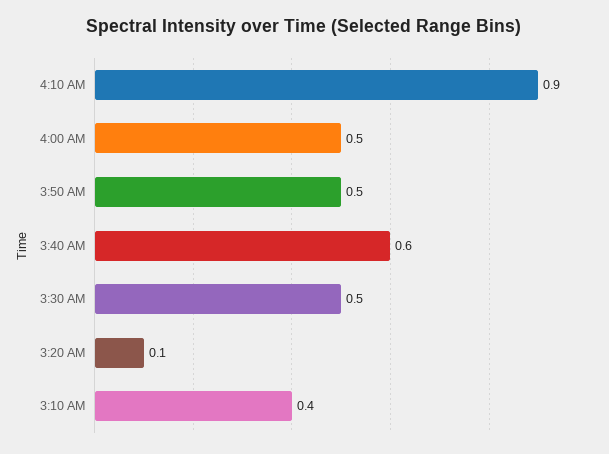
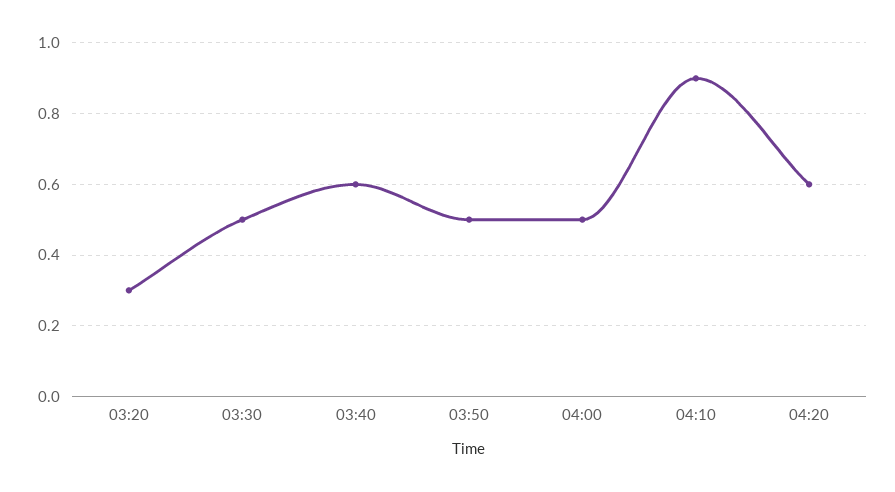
3:20 AM: 0.1 -> 0.3
3:10 AM: 0.4 -> none
04:20: none -> 0.6

